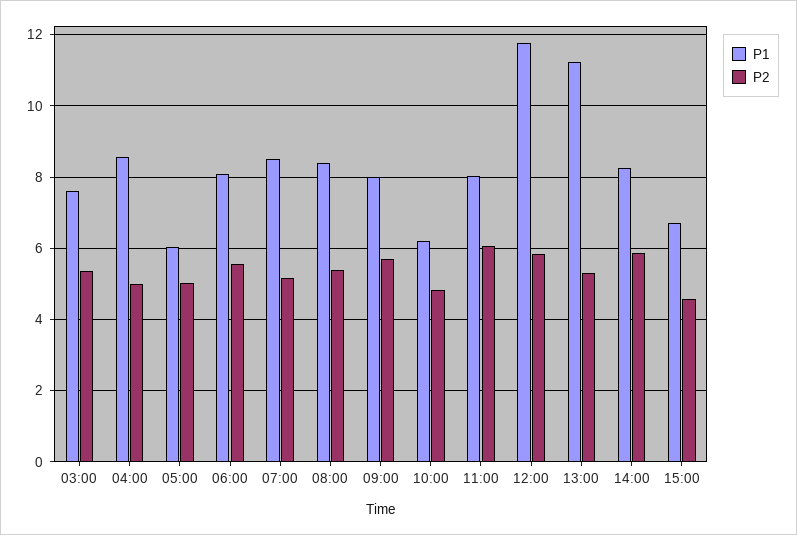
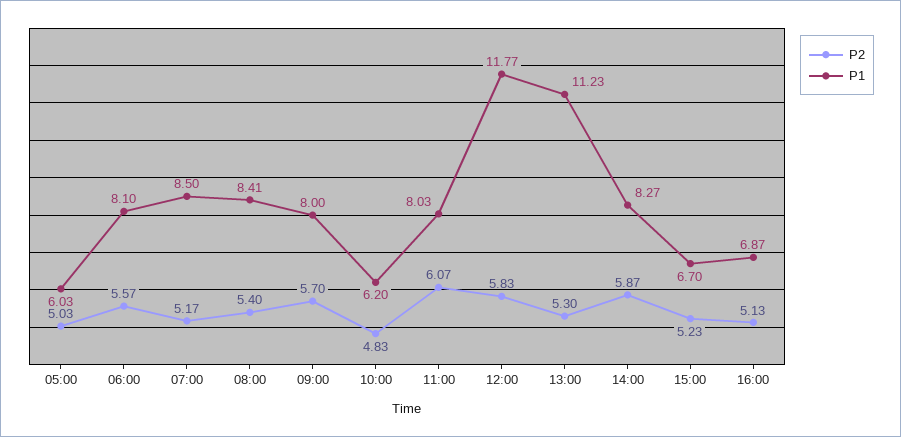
P1, 03:00: 7.6 -> none
P2, 03:00: 5.4 -> none
P1, 04:00: 8.6 -> none
P2, 04:00: 5 -> none
P2, 15:00: 4.6 -> 5.23
P2, 16:00: none -> 5.13
P1, 16:00: none -> 6.87

